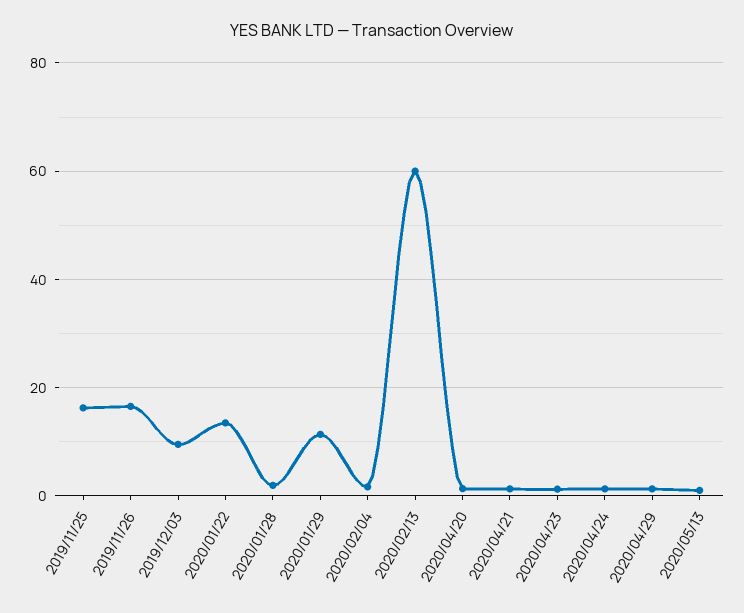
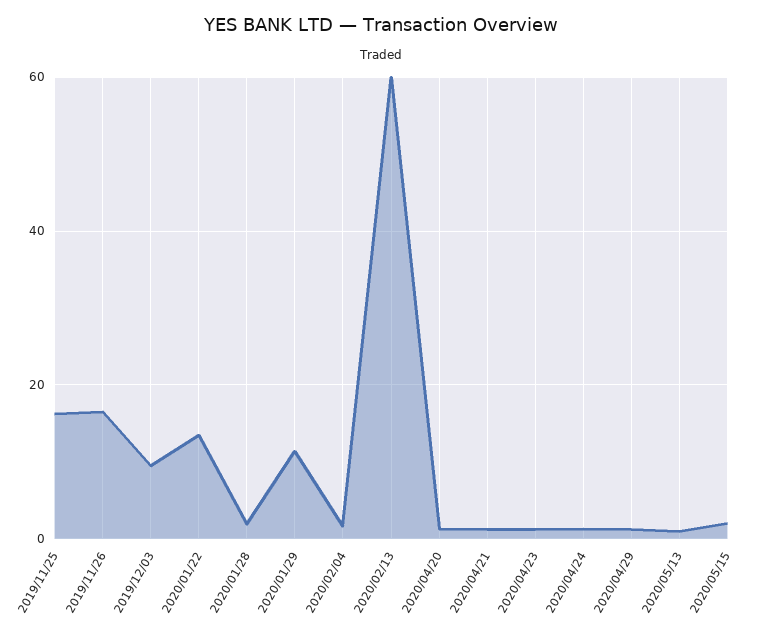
2020/05/15: none -> 2

